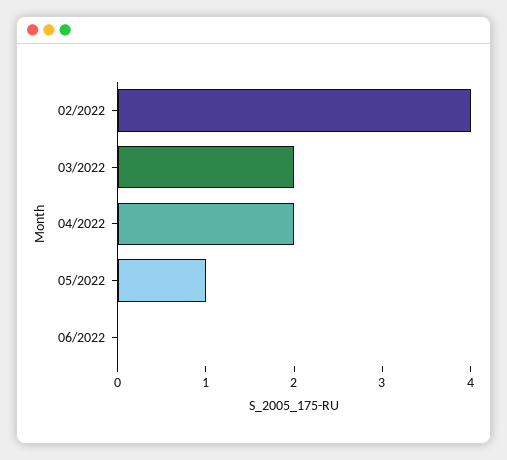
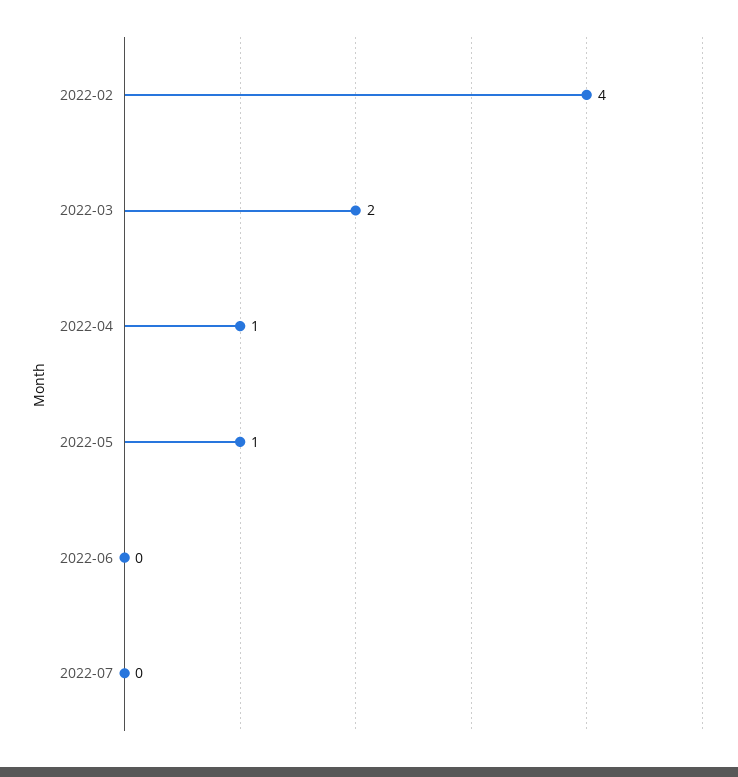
04/2022: 2 -> 1
2022-07: none -> 0

